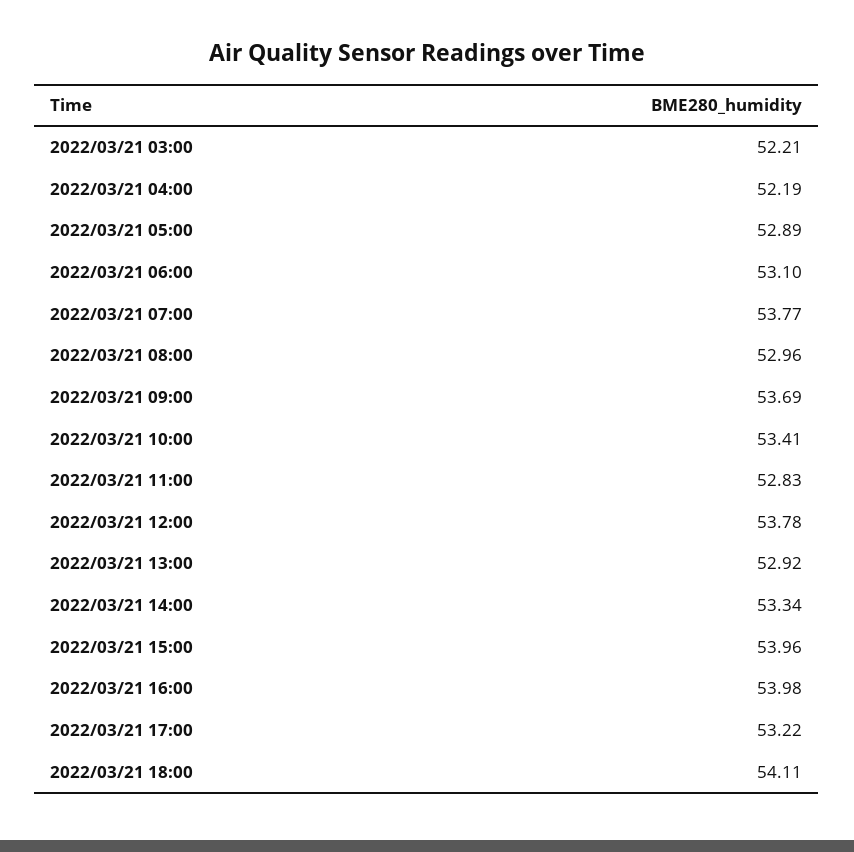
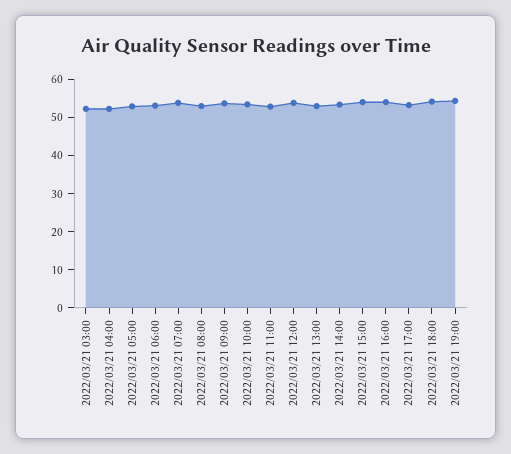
2022/03/21 19:00: none -> 55

